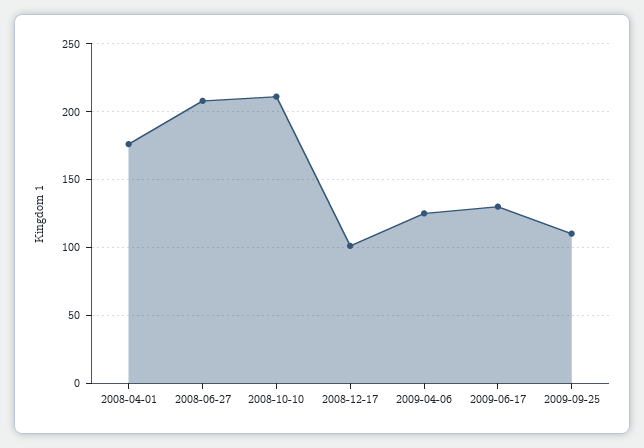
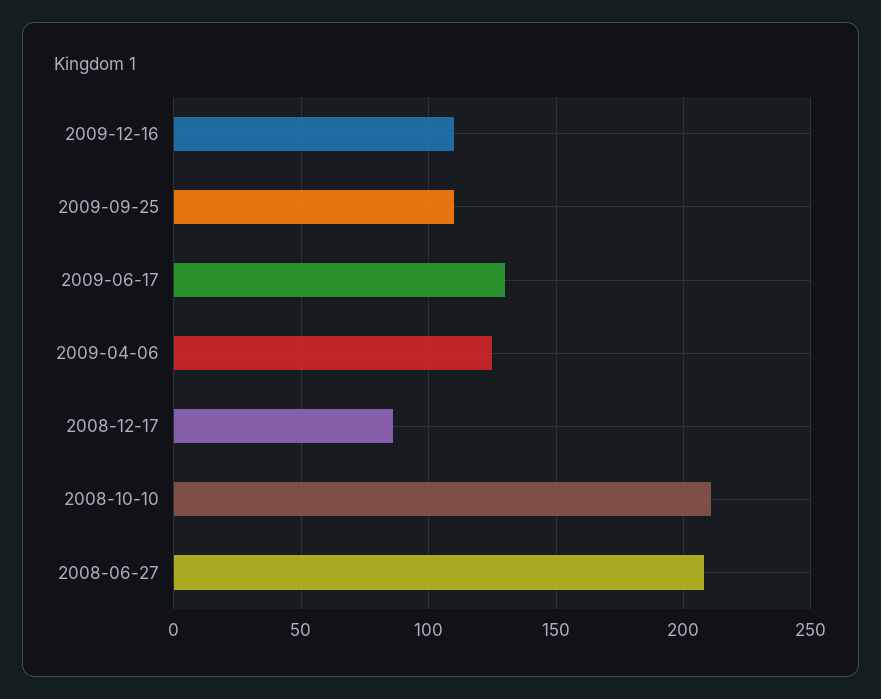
2008-04-01: 175 -> none
2008-12-17: 100 -> 85
2009-12-16: none -> 110

